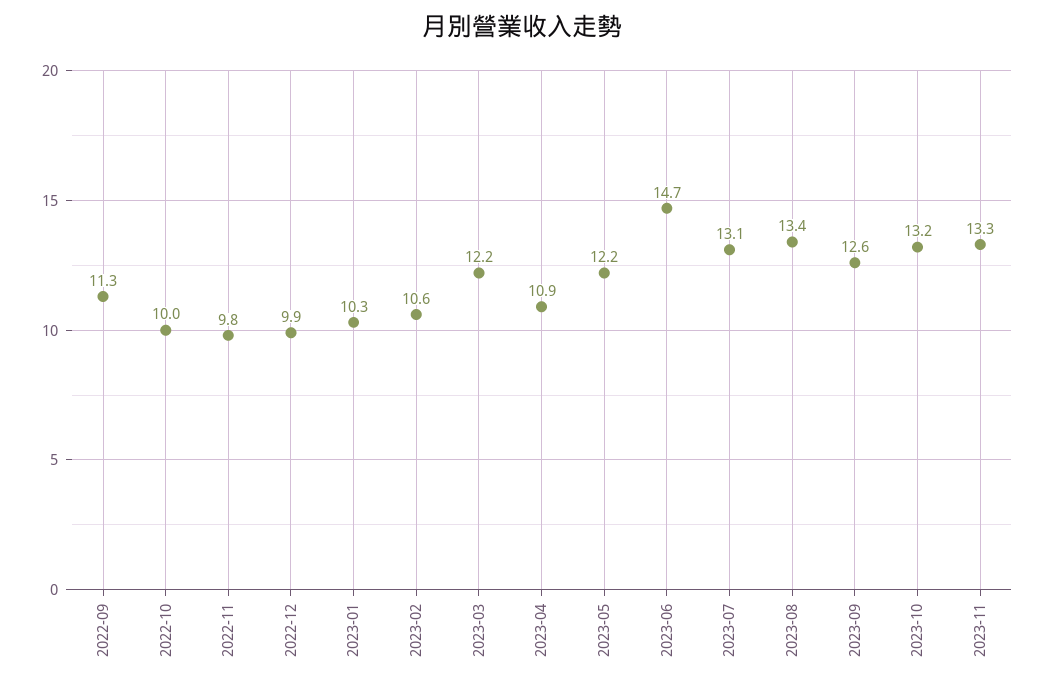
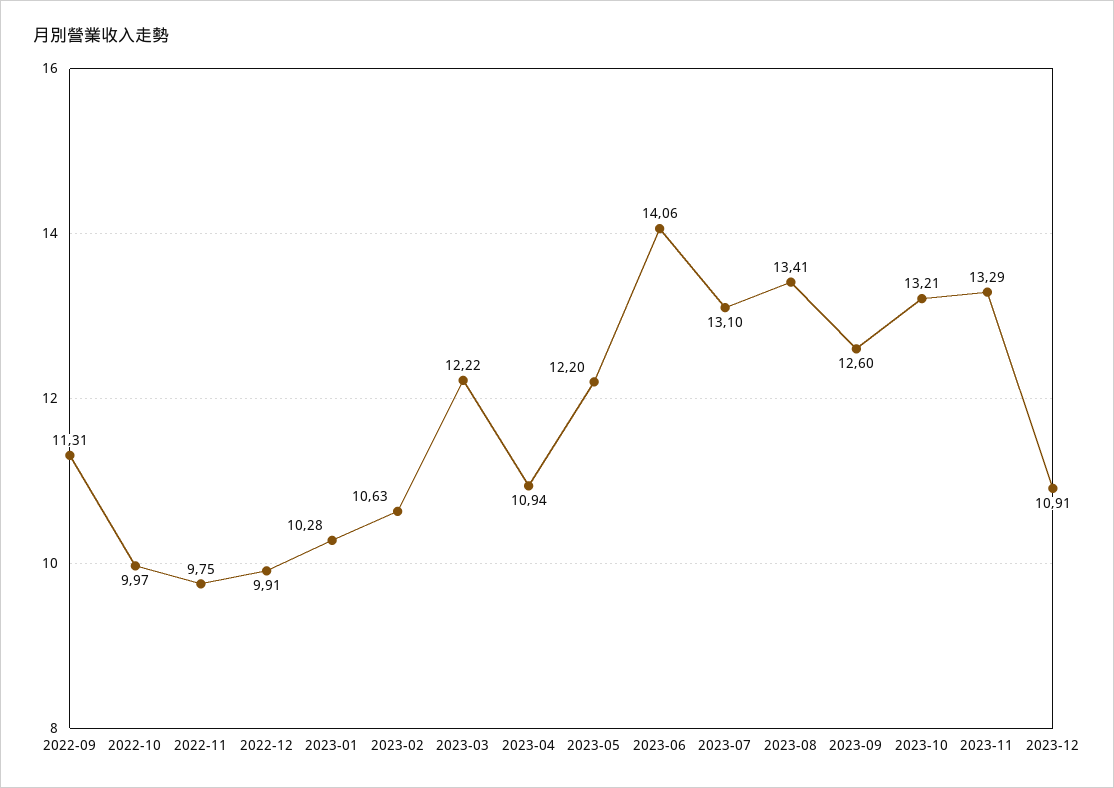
2023-06: 14.7 -> 14.06
2023-12: none -> 10.91

